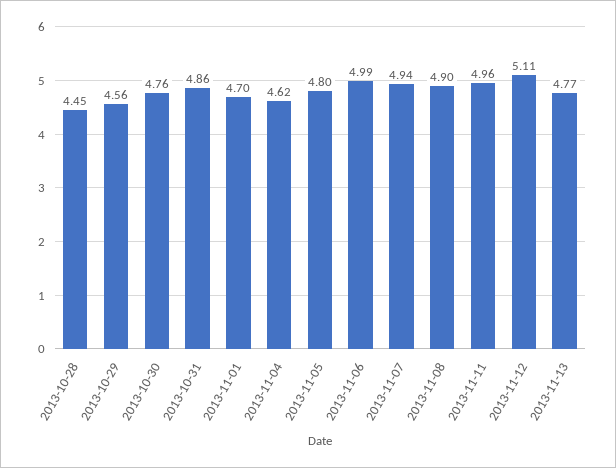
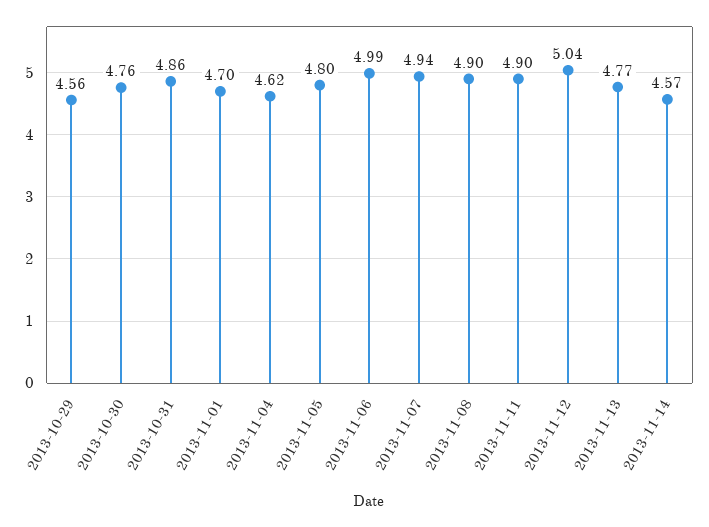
2013-10-28: 4.45 -> none
2013-11-11: 4.96 -> 4.9
2013-11-12: 5.11 -> 5.04
2013-11-14: none -> 4.57

